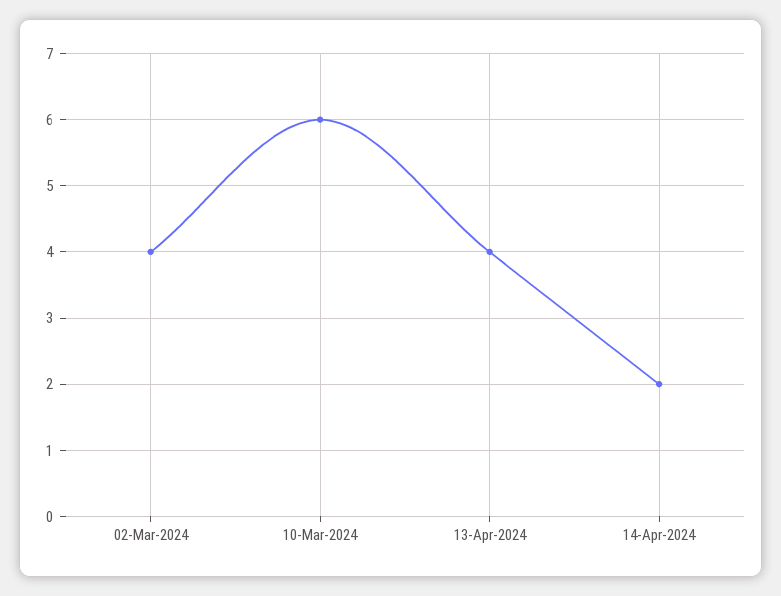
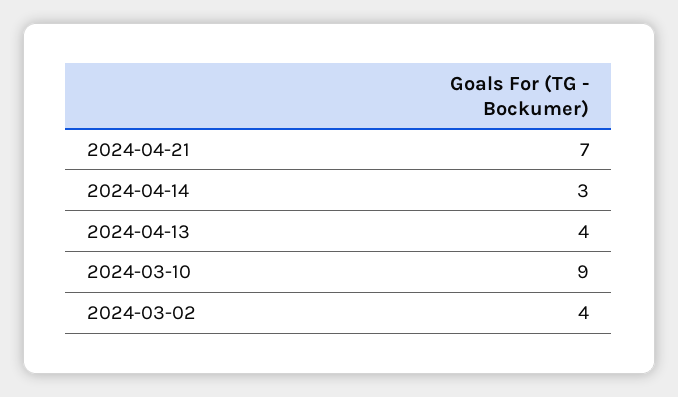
10-Mar-2024: 6 -> 9
14-Apr-2024: 2 -> 3
2024-04-21: none -> 7

